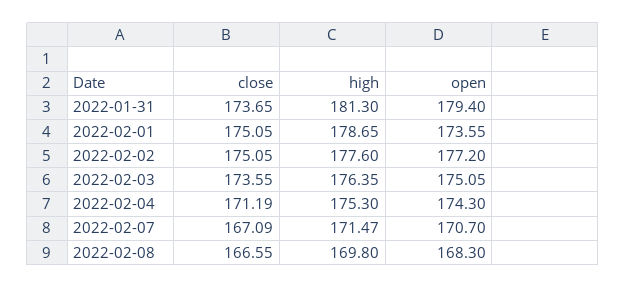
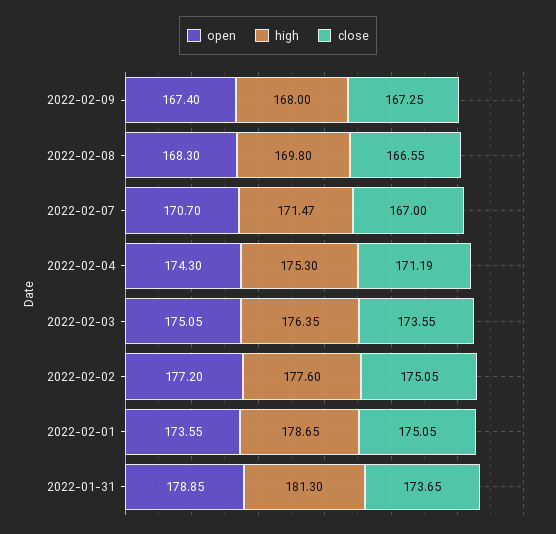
open, 2022-01-31: 179.4 -> 178.85
close, 2022-02-07: 167.09 -> 167
open, 2022-02-09: none -> 167.4
high, 2022-02-09: none -> 168
close, 2022-02-09: none -> 167.25

